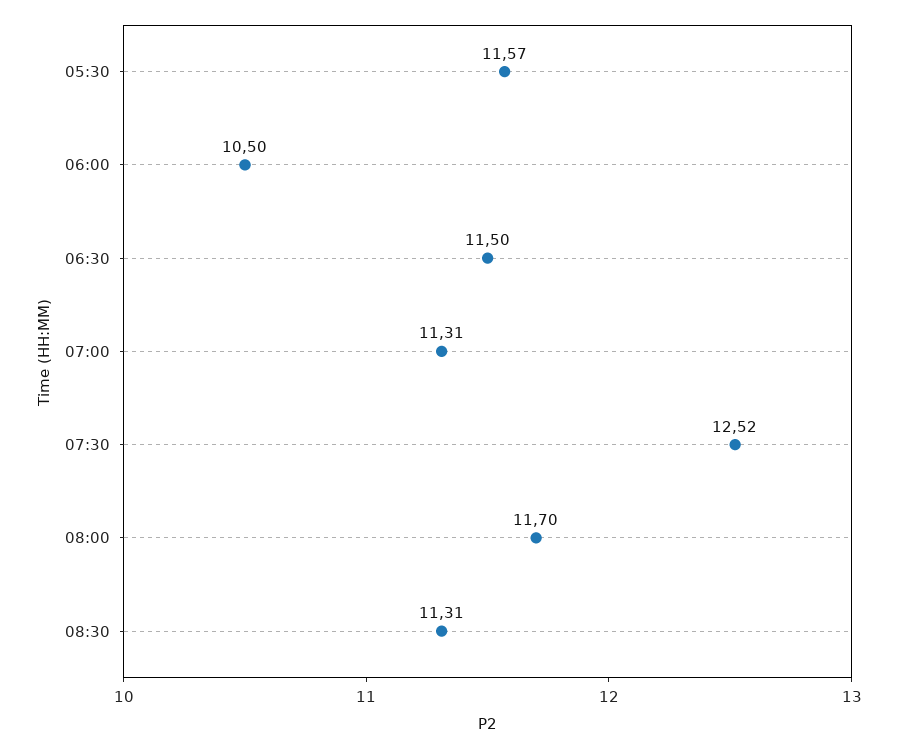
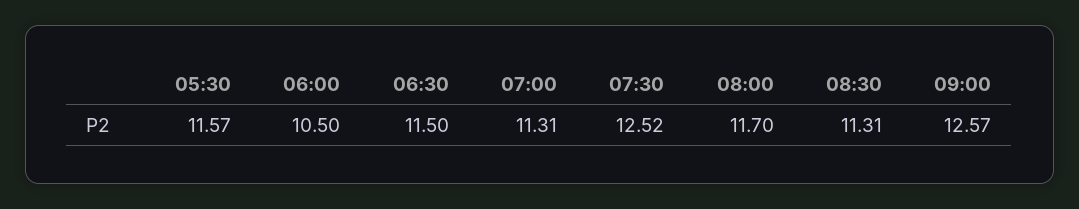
09:00: none -> 12.57

